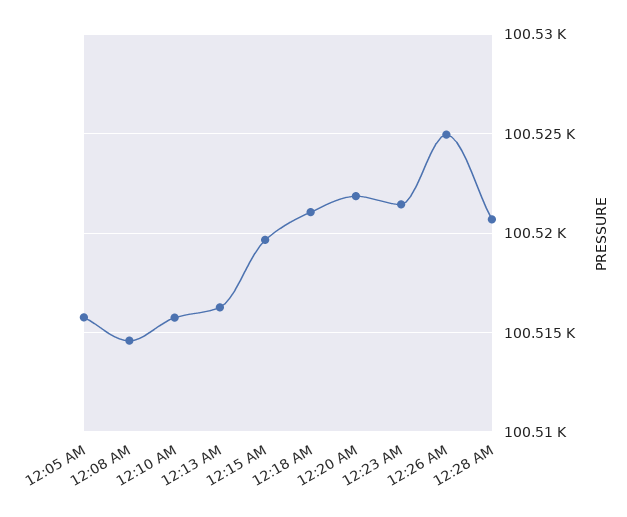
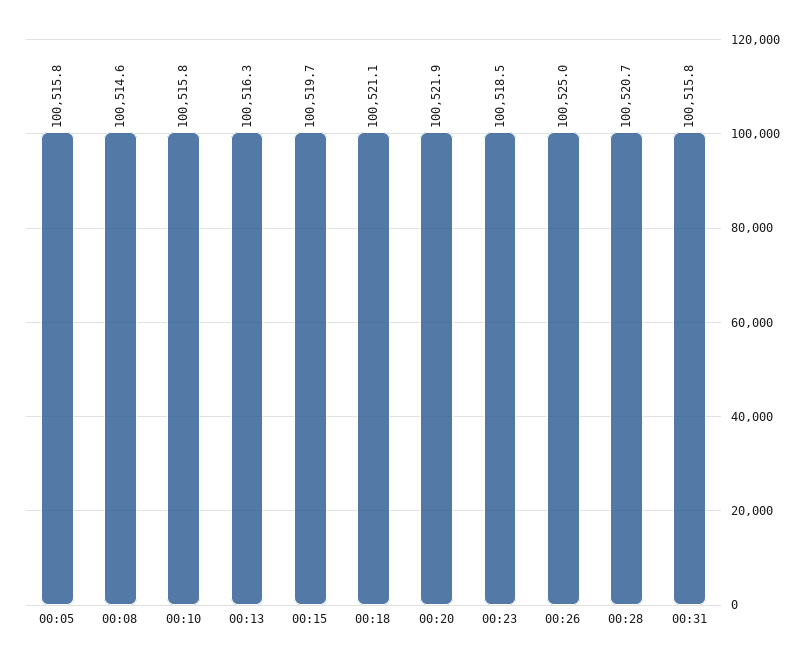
12:23 AM: 100521.5 -> 100518.5
00:31: none -> 100515.8

